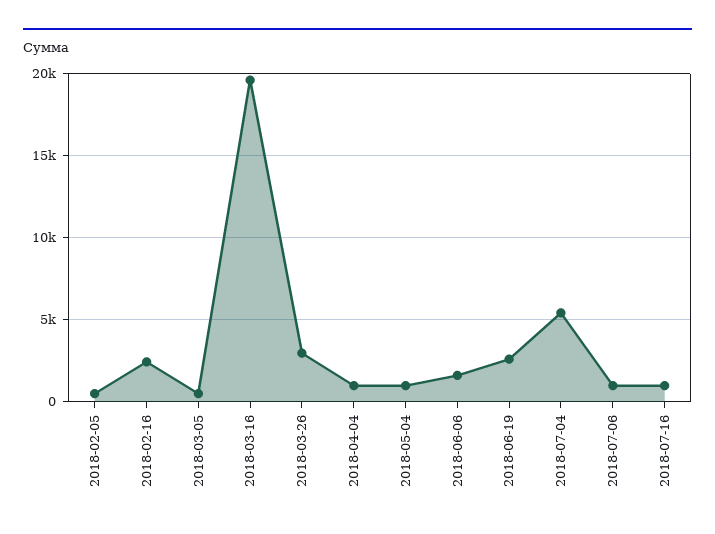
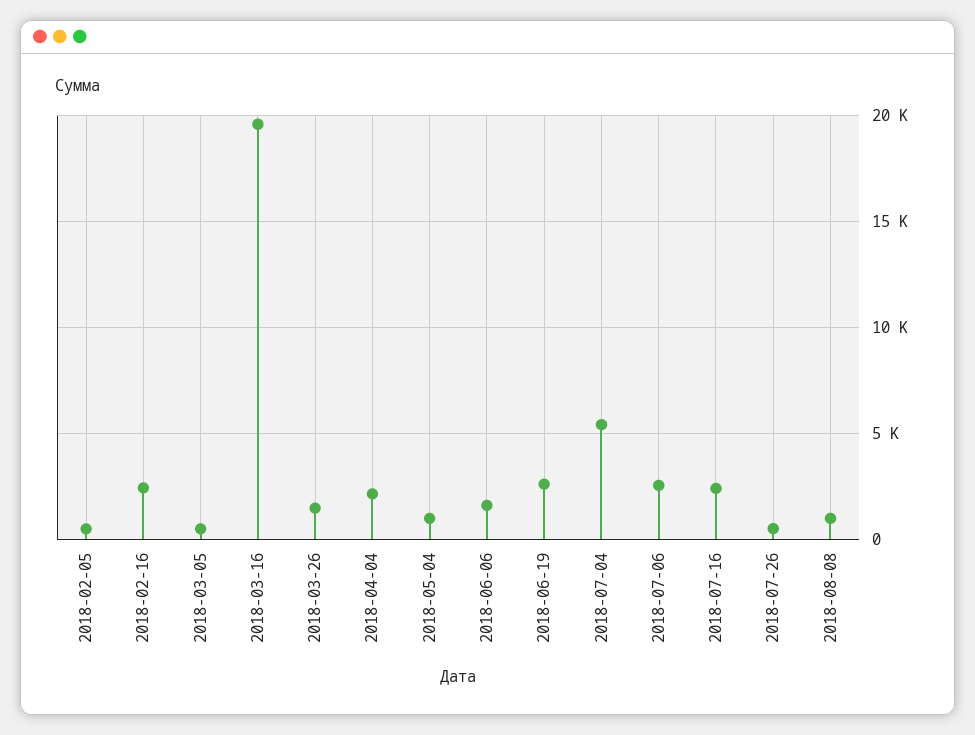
2018-03-26: 3000 -> 1500
2018-04-04: 1000 -> 2000
2018-07-06: 1000 -> 2500
2018-07-16: 1000 -> 2500
2018-07-26: none -> 500
2018-08-08: none -> 1000

